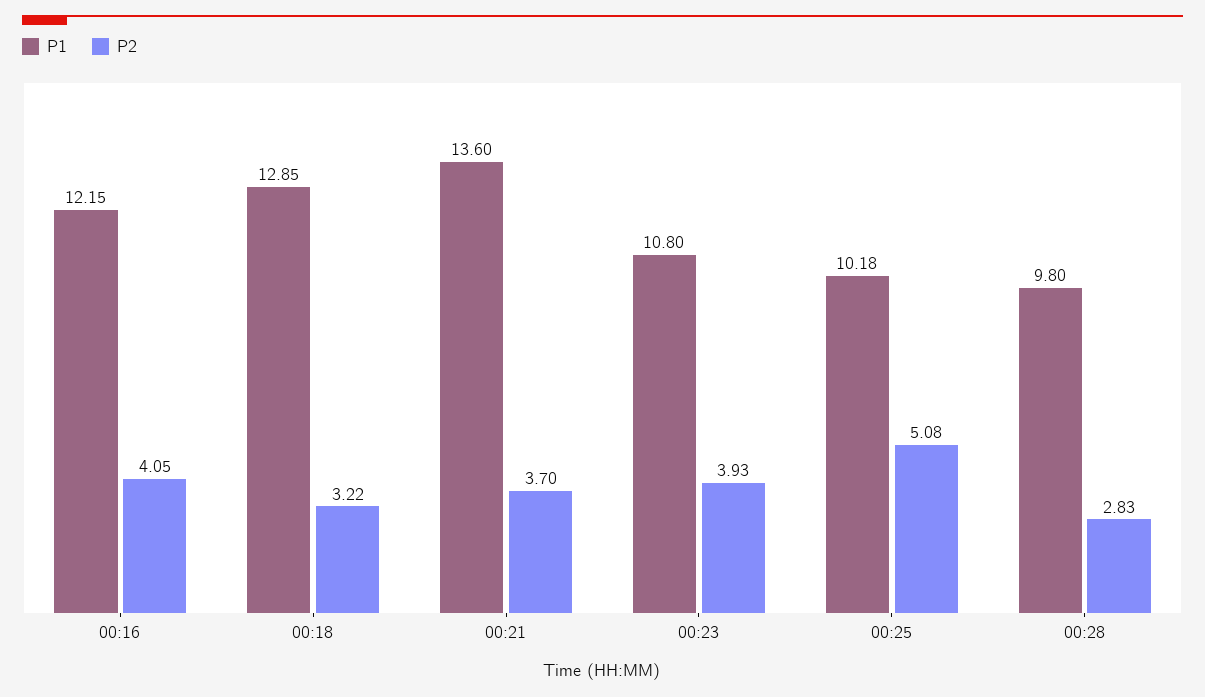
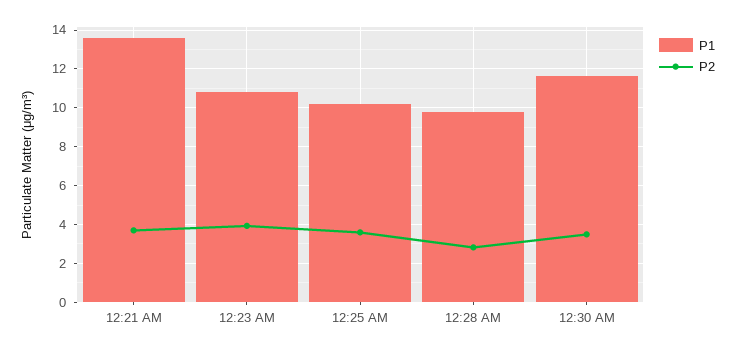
P1, 00:16: 12.15 -> none
P2, 00:16: 4.05 -> none
P1, 00:18: 12.85 -> none
P2, 00:18: 3.22 -> none
P2, 00:25: 5.08 -> 3.5
P1, 12:30 AM: none -> 11.5
P2, 12:30 AM: none -> 3.5

